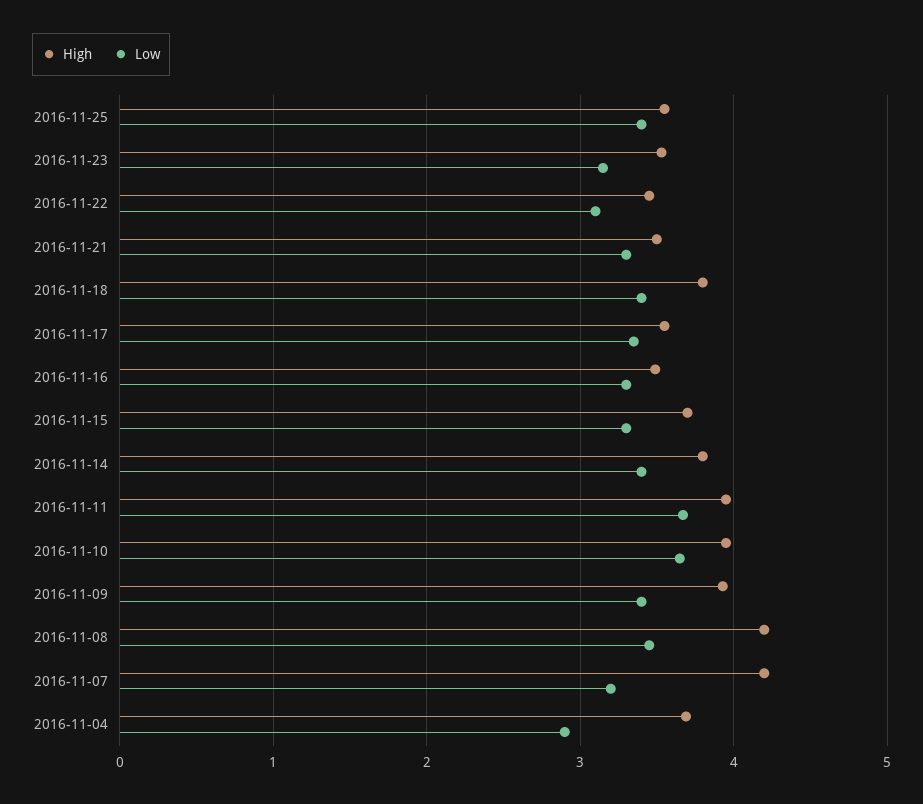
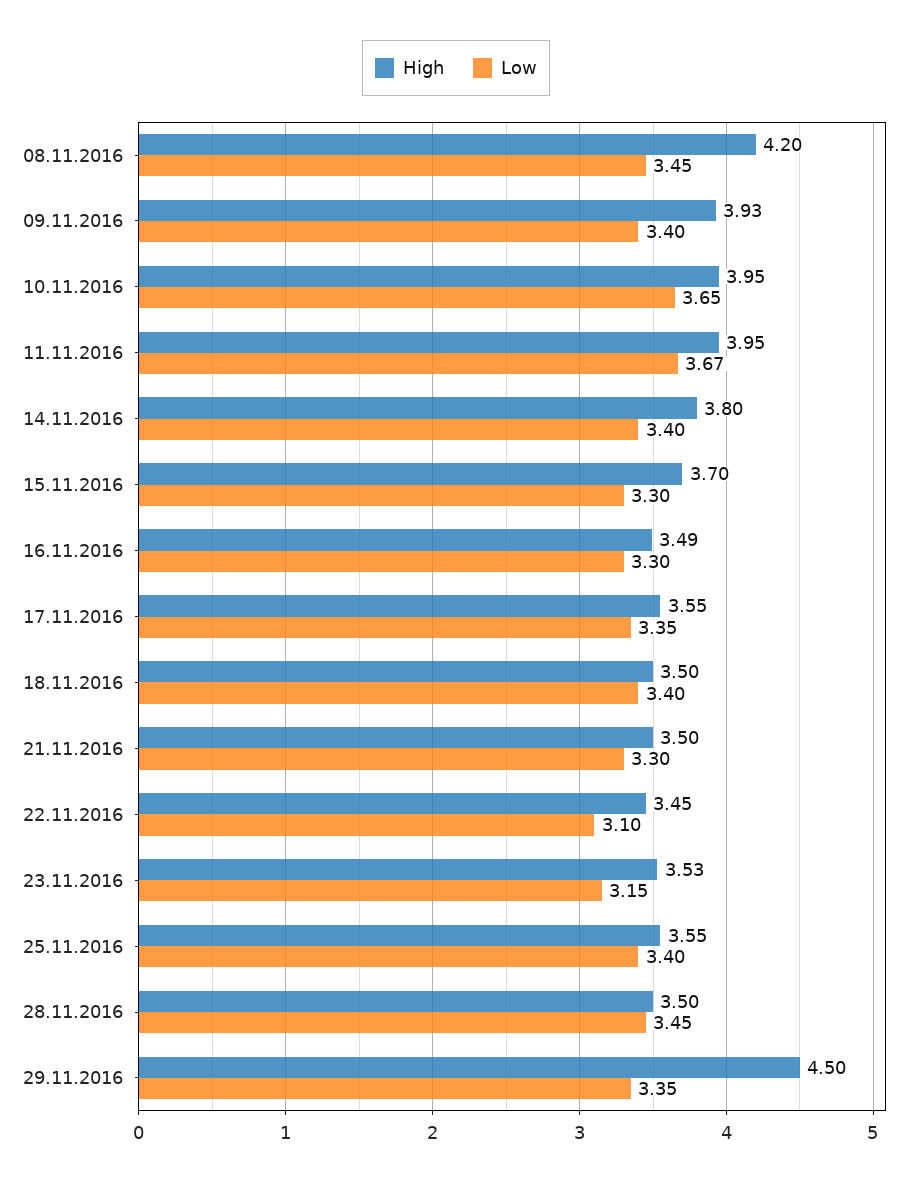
High, 2016-11-18: 3.8 -> 3.5
High, 2016-11-07: 4.2 -> none
Low, 2016-11-07: 3.2 -> none
High, 2016-11-04: 3.7 -> none
Low, 2016-11-04: 2.9 -> none
High, 28.11.2016: none -> 3.5
Low, 28.11.2016: none -> 3.45
High, 29.11.2016: none -> 4.5
Low, 29.11.2016: none -> 3.35

